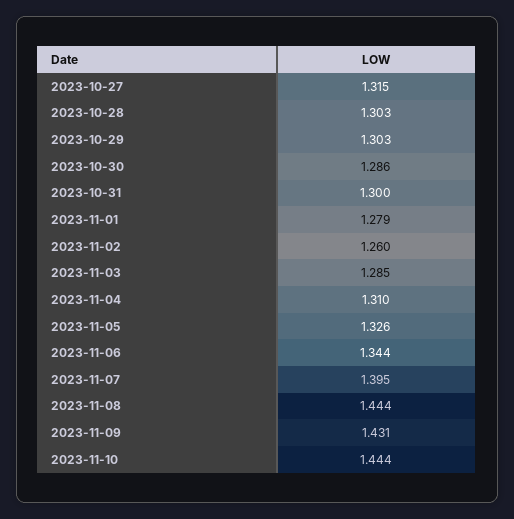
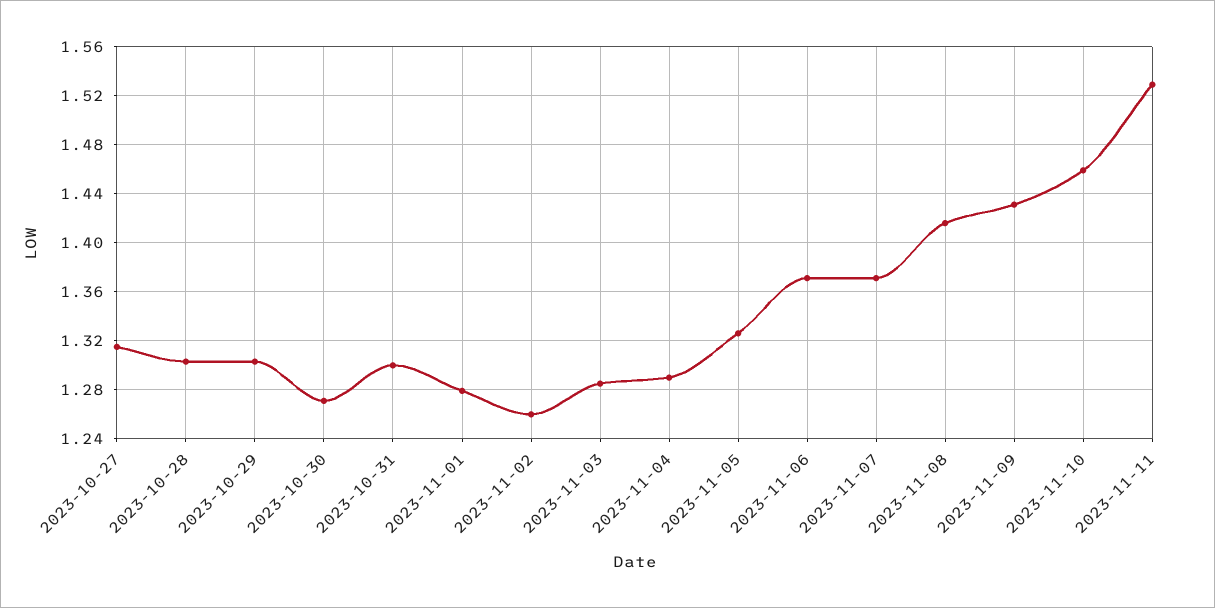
2023-10-30: 1.286 -> 1.27
2023-11-04: 1.31 -> 1.29
2023-11-06: 1.344 -> 1.37
2023-11-07: 1.395 -> 1.37
2023-11-08: 1.444 -> 1.415
2023-11-10: 1.444 -> 1.46
2023-11-11: none -> 1.53

